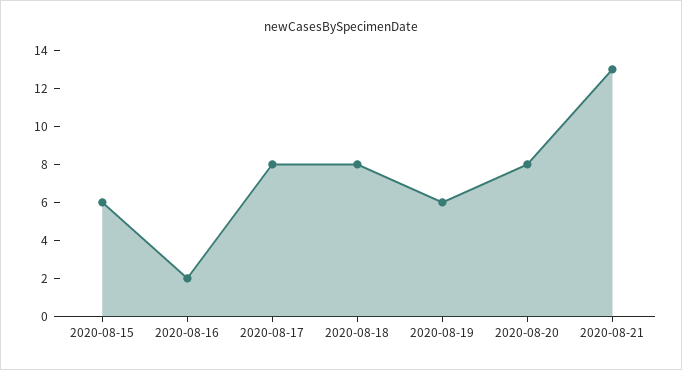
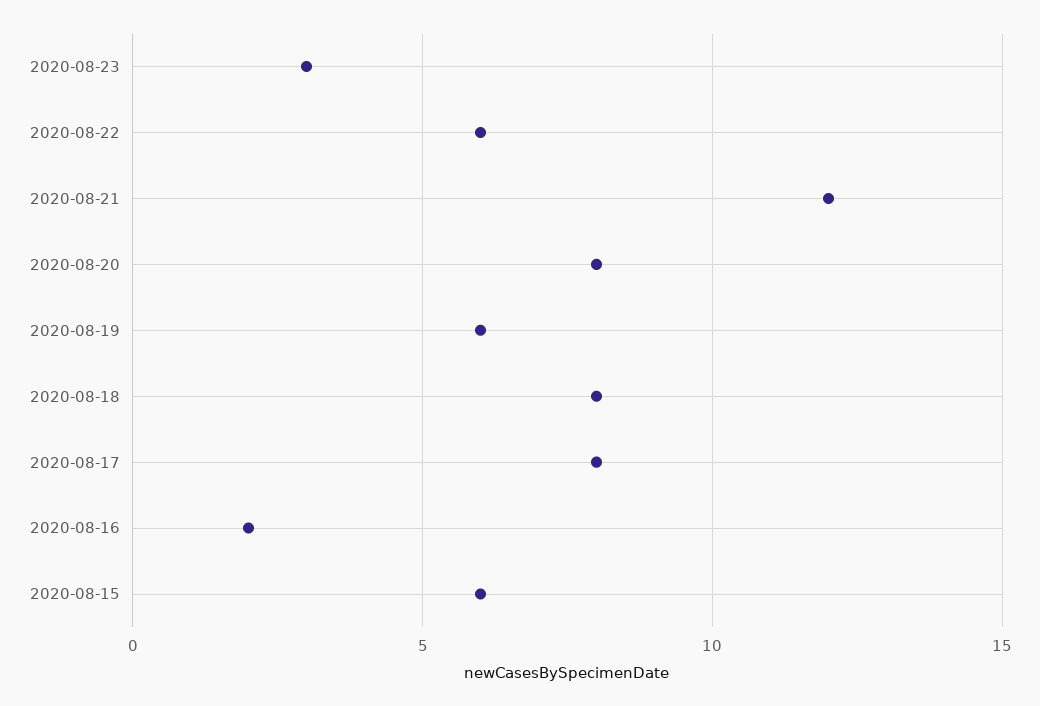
2020-08-21: 13 -> 12
2020-08-23: none -> 3
2020-08-22: none -> 6

